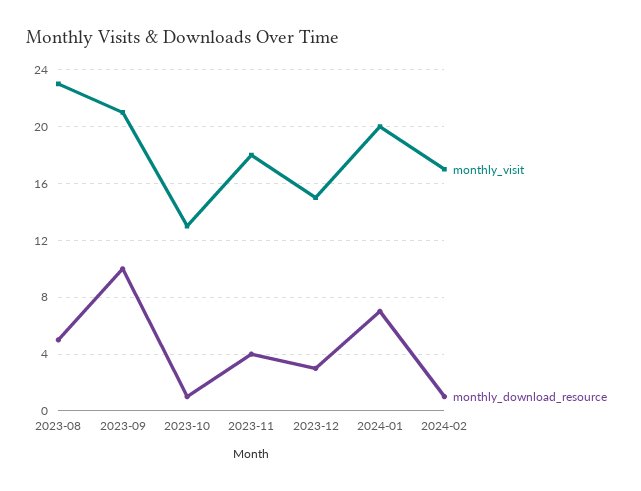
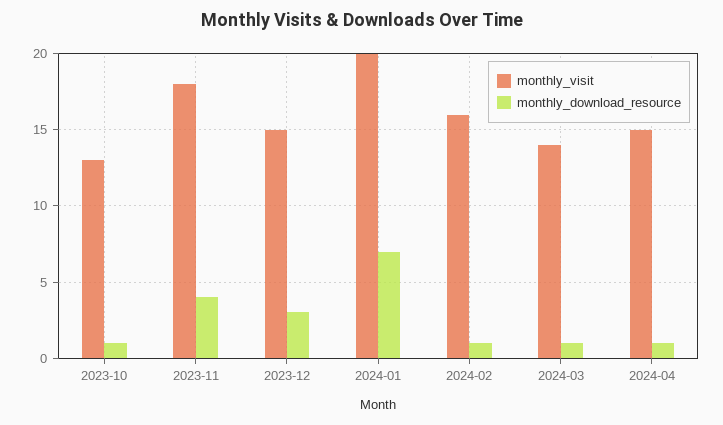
monthly_visit, 2023-08: 23 -> none
monthly_download_resource, 2023-08: 5 -> none
monthly_visit, 2023-09: 21 -> none
monthly_download_resource, 2023-09: 10 -> none
monthly_visit, 2024-02: 17 -> 16
monthly_visit, 2024-03: none -> 14
monthly_download_resource, 2024-03: none -> 1
monthly_visit, 2024-04: none -> 15
monthly_download_resource, 2024-04: none -> 1

